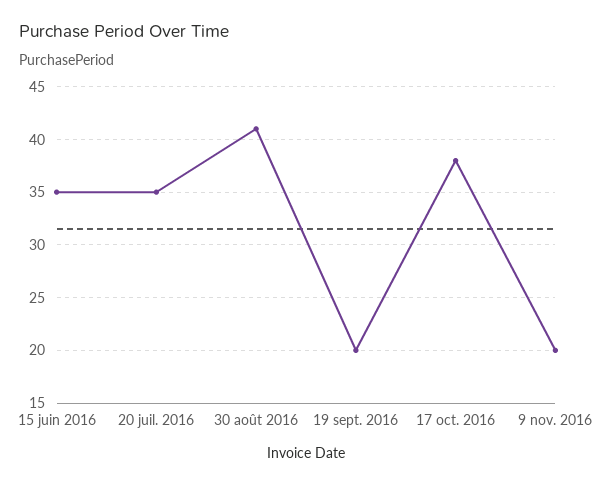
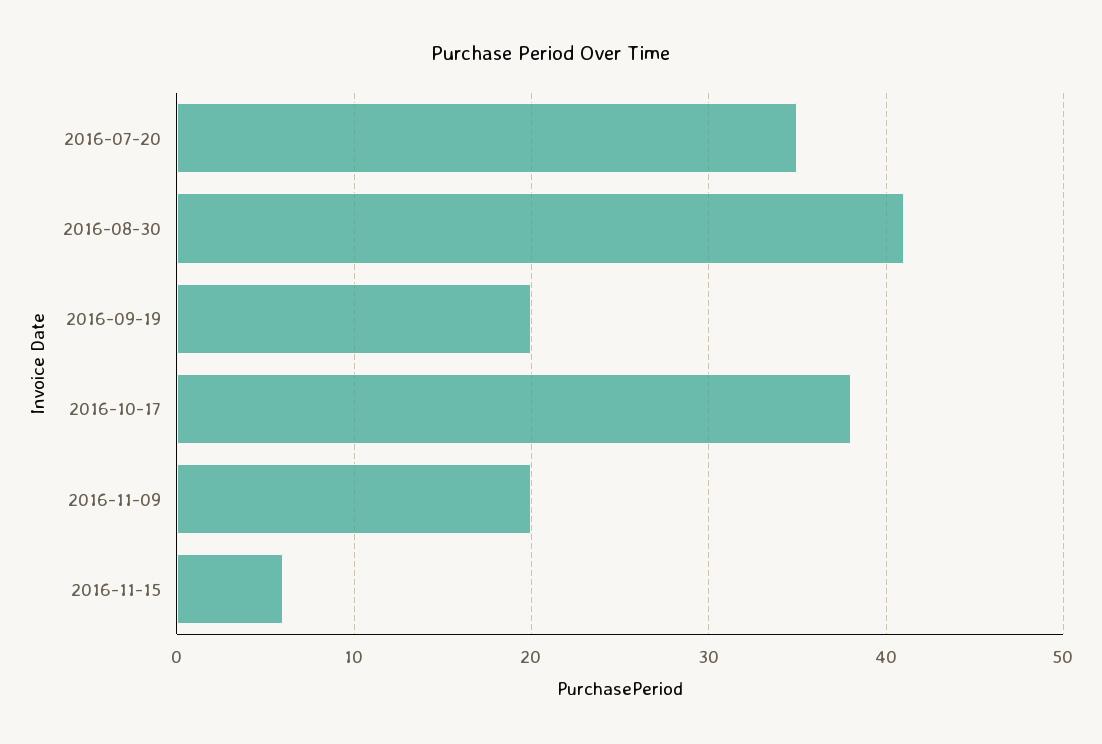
15 juin 2016: 35 -> none
2016-11-15: none -> 6

